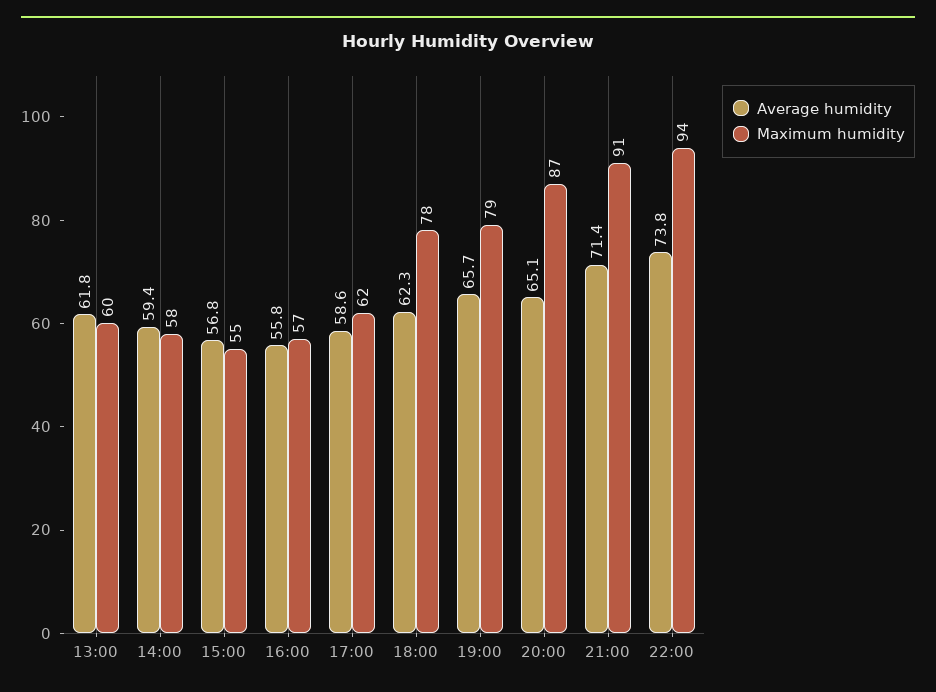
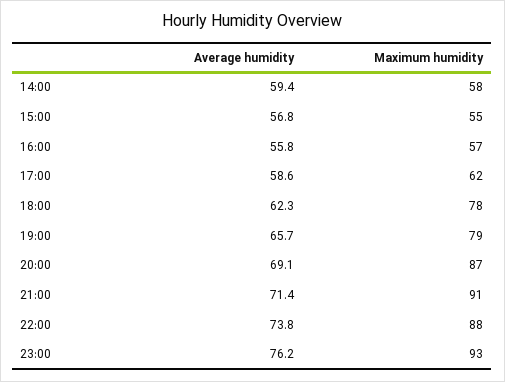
Average humidity, 13:00: 61.8 -> none
Maximum humidity, 13:00: 60 -> none
Average humidity, 20:00: 65.1 -> 69.1
Maximum humidity, 22:00: 94 -> 88
Average humidity, 23:00: none -> 76.2
Maximum humidity, 23:00: none -> 93

